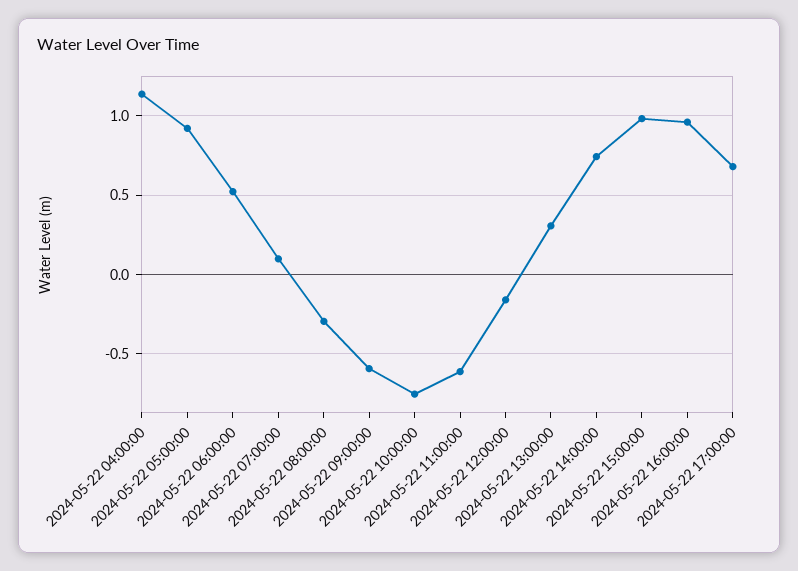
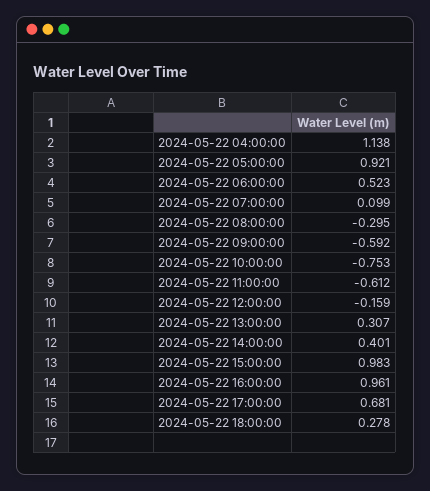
2024-05-22 14:00:00: 0.75 -> 0.401
2024-05-22 18:00:00: none -> 0.278

